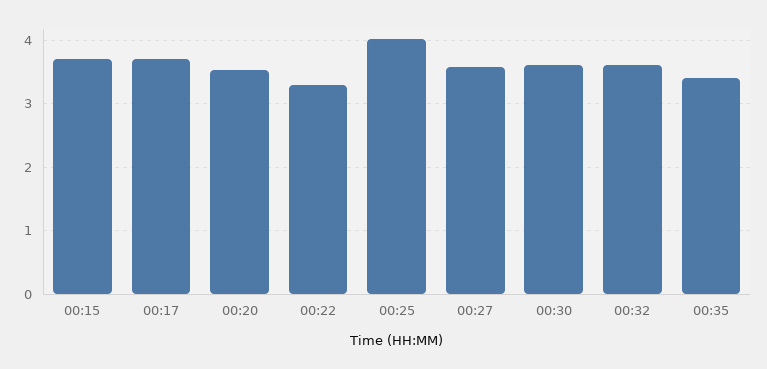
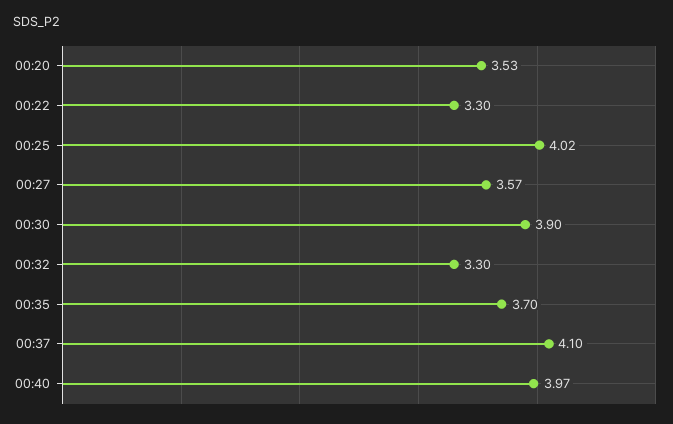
00:15: 3.7 -> none
00:17: 3.7 -> none
00:30: 3.6 -> 3.9
00:32: 3.6 -> 3.3
00:35: 3.4 -> 3.7
00:37: none -> 4.1
00:40: none -> 3.97

